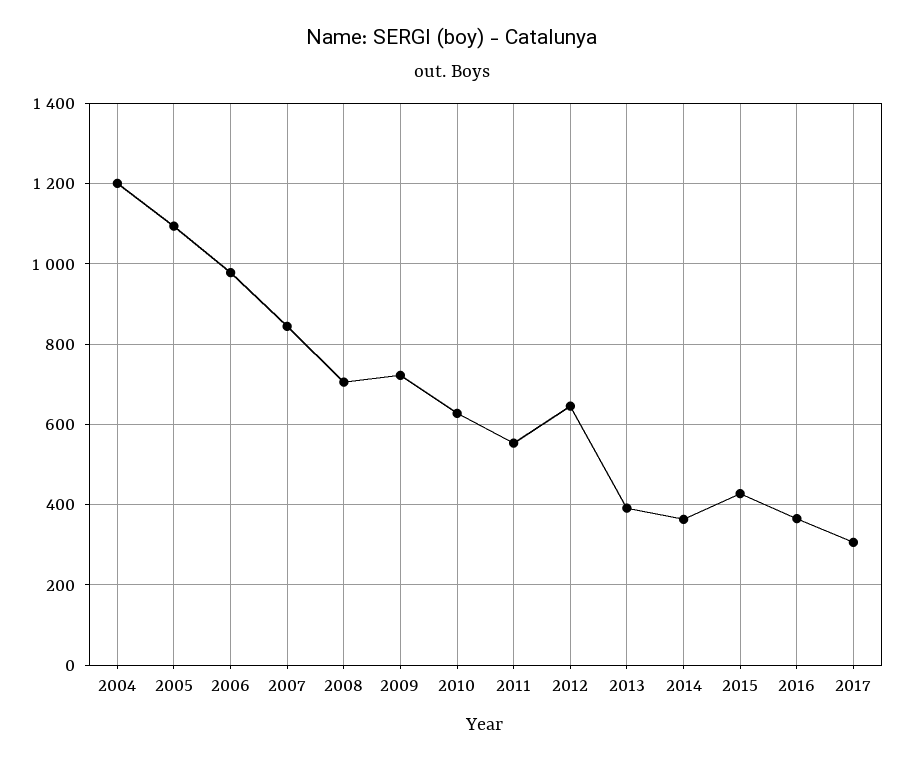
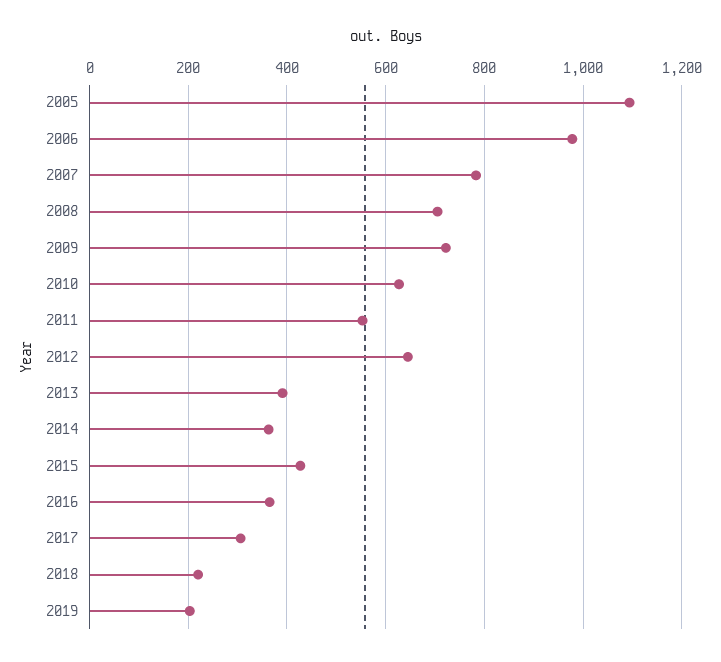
2004: 1200 -> none
2007: 840 -> 780
2018: none -> 220
2019: none -> 200

